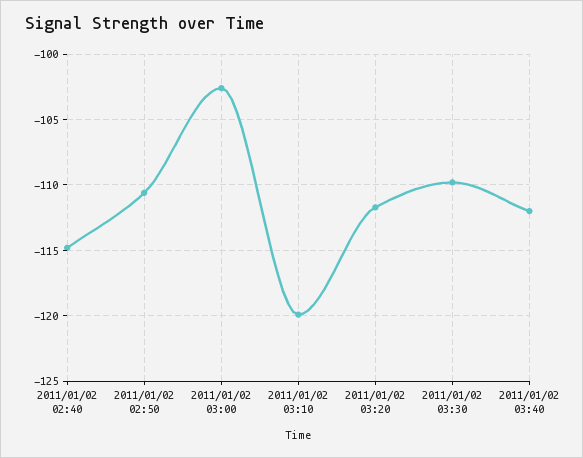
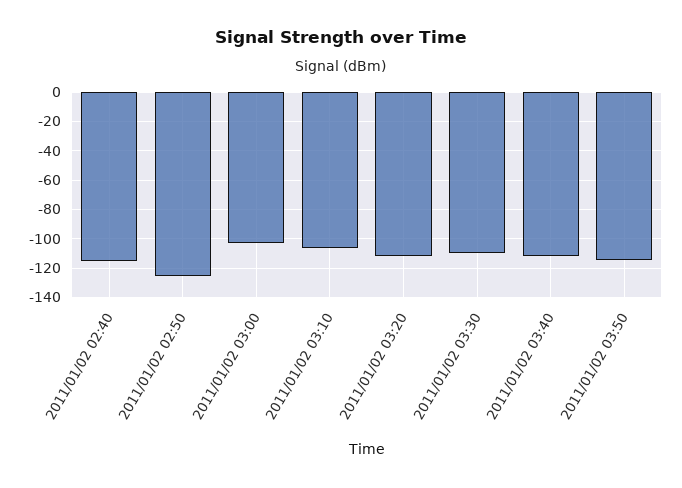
2011/01/02 02:50: -110.5 -> -125
2011/01/02 03:10: -120 -> -105
2011/01/02 03:50: none -> -115

